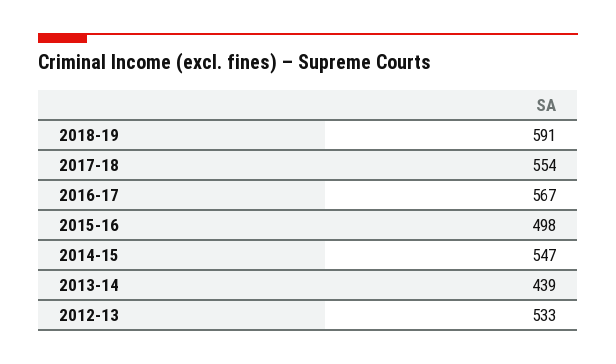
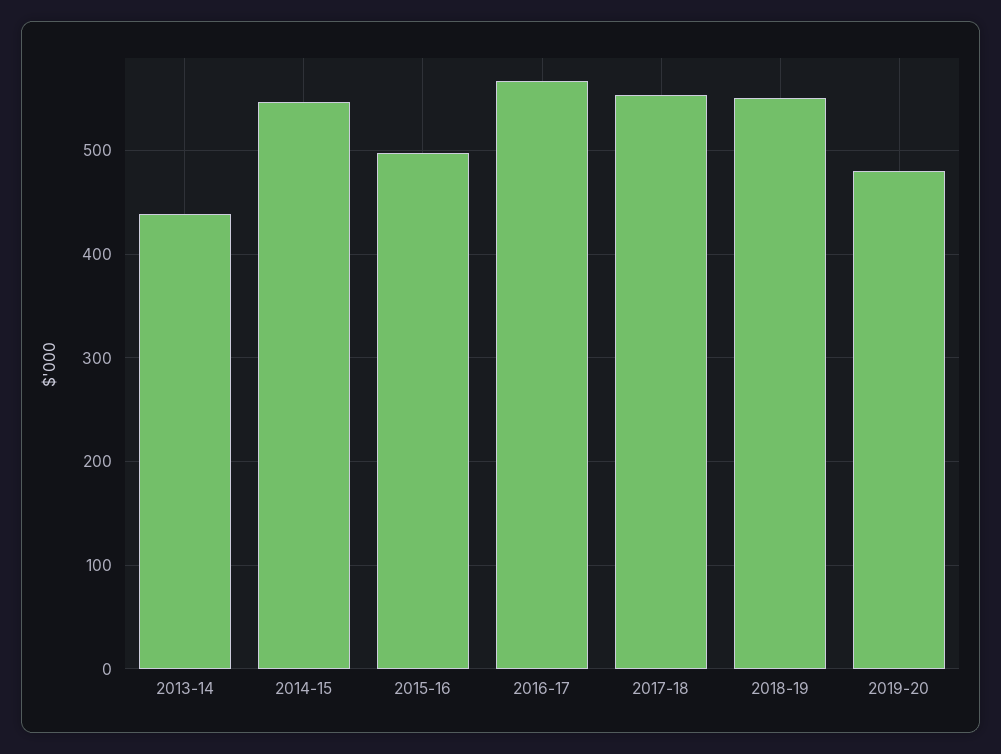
2018-19: 591 -> 550
2012-13: 533 -> none
2019-20: none -> 480

